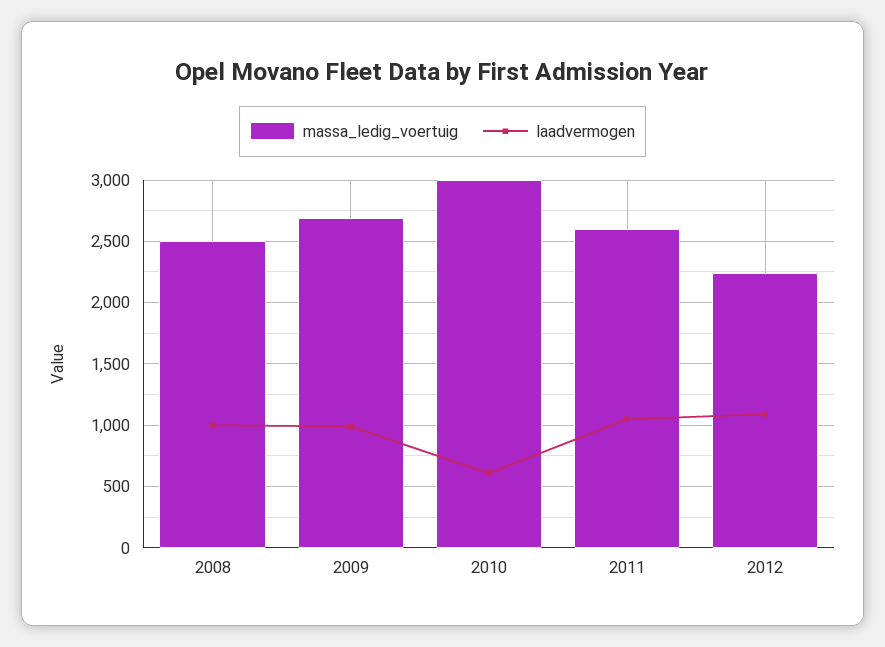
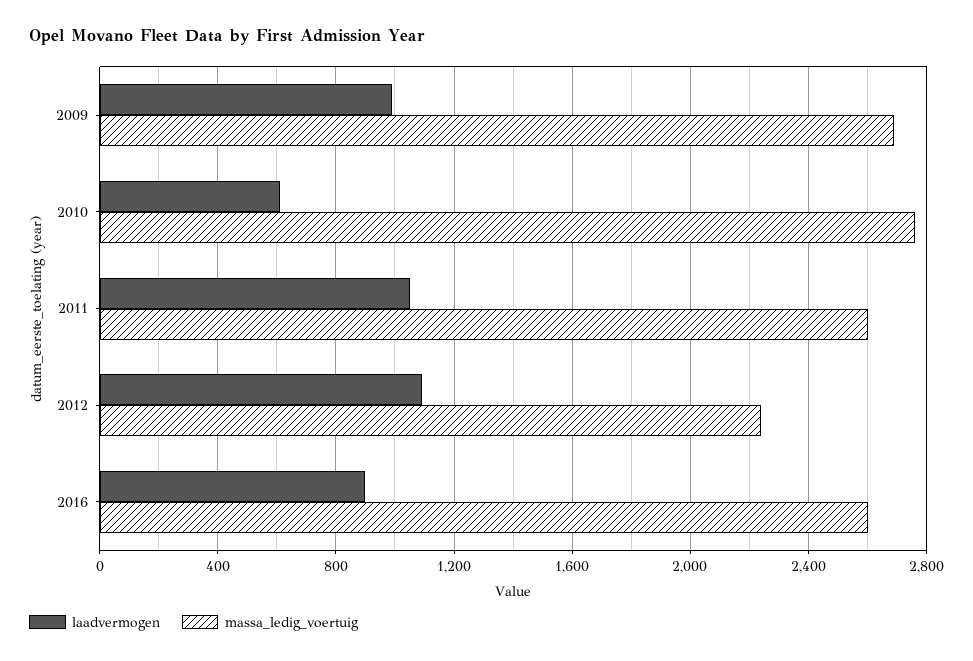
massa_ledig_voertuig, 2008: 2500 -> none
laadvermogen, 2008: 1000 -> none
massa_ledig_voertuig, 2010: 3000 -> 2750
laadvermogen, 2016: none -> 900
massa_ledig_voertuig, 2016: none -> 2600

